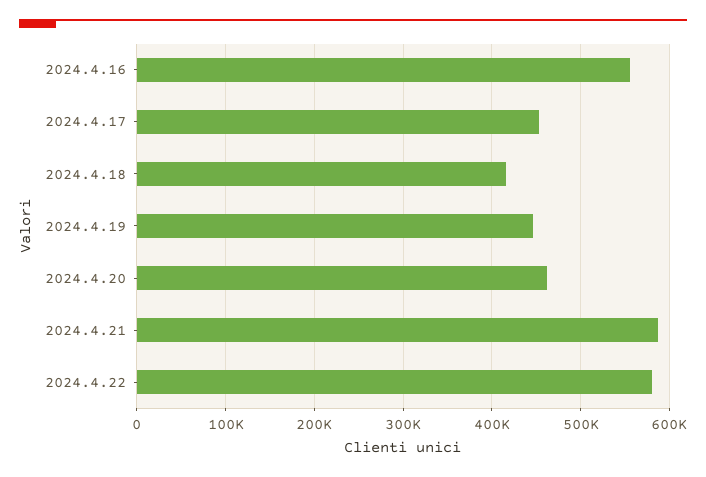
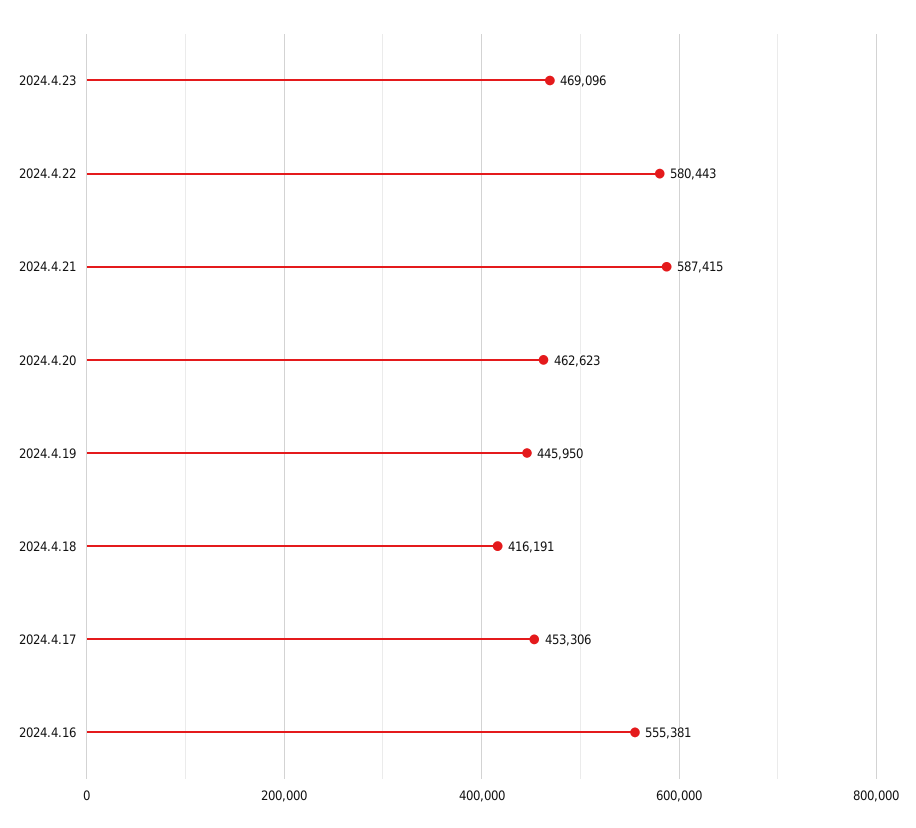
2024.4.23: none -> 469096

